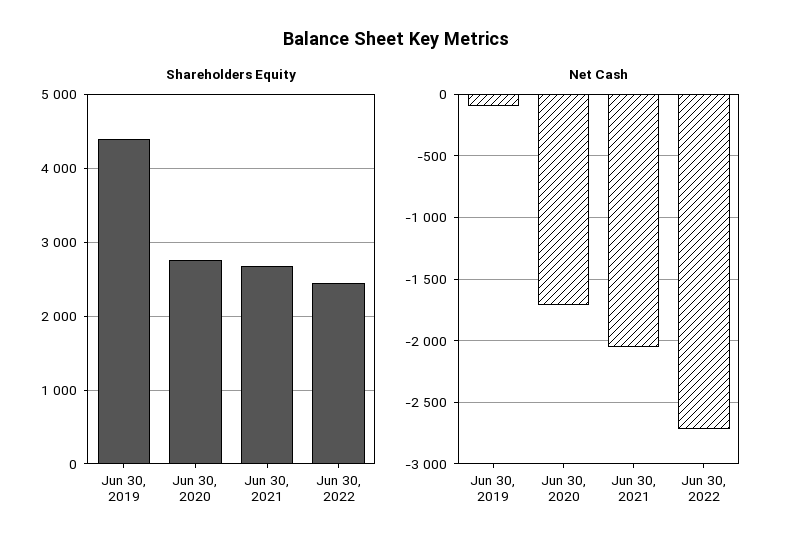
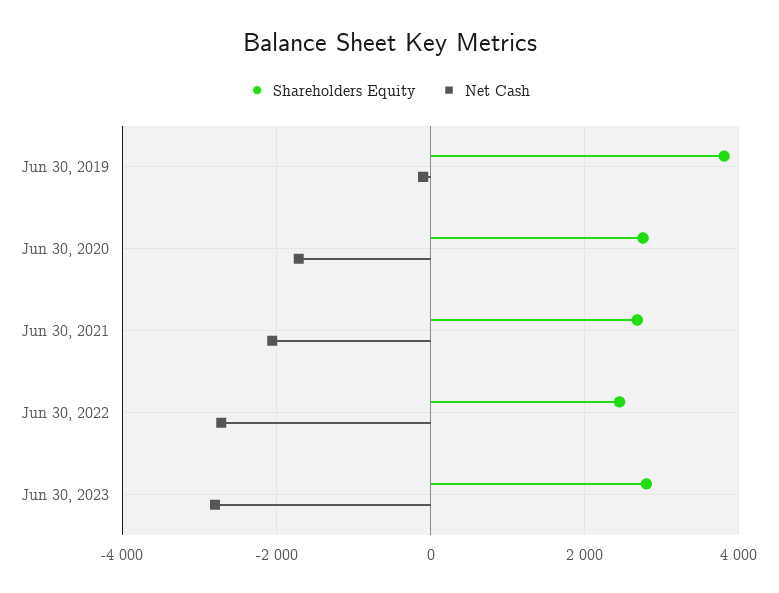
Shareholders Equity, Jun 30, 2019: 4400 -> 3800
Shareholders Equity, Jun 30, 2023: none -> 2800
Net Cash, Jun 30, 2023: none -> -2800

